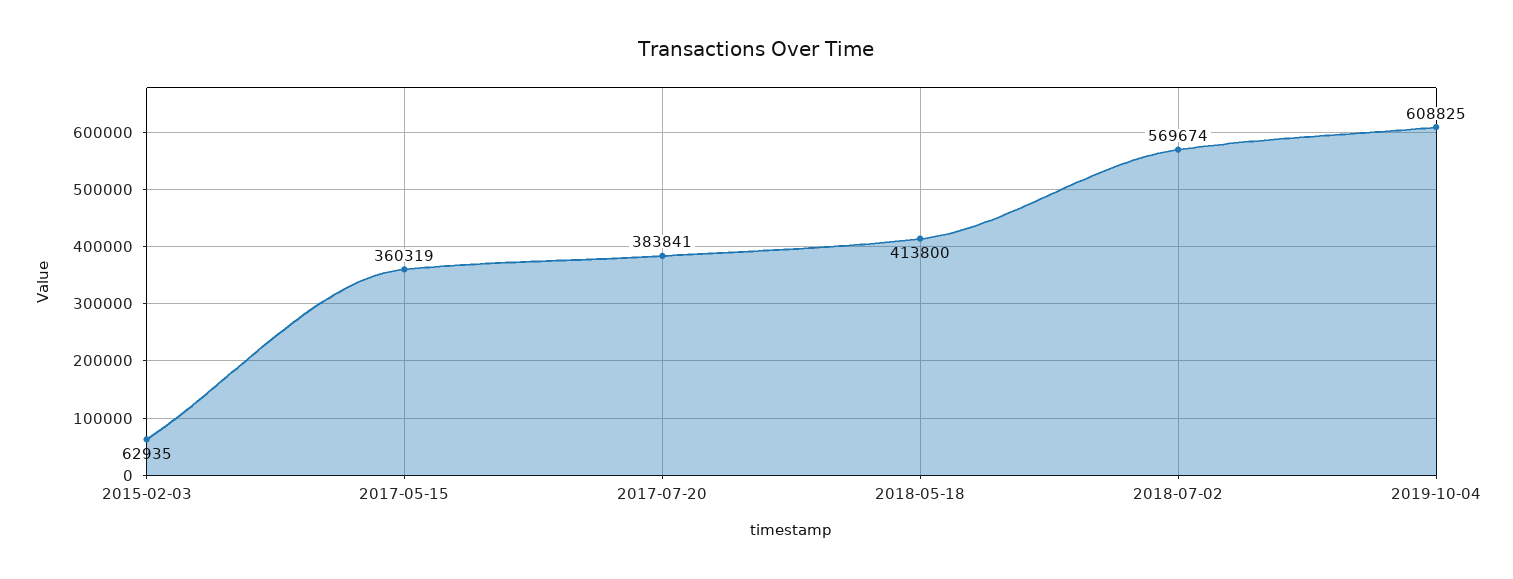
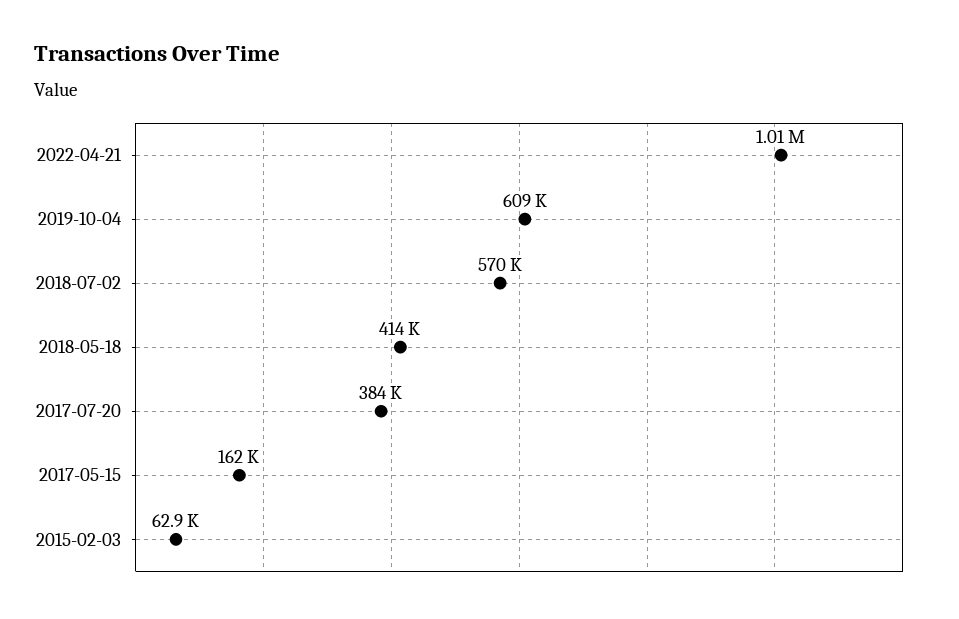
2017-05-15: 360319 -> 162000
2022-04-21: none -> 1010000

